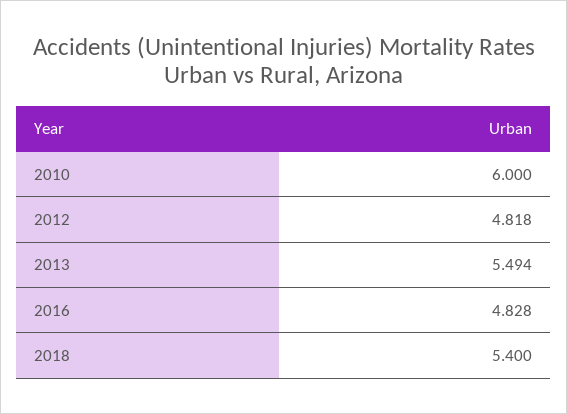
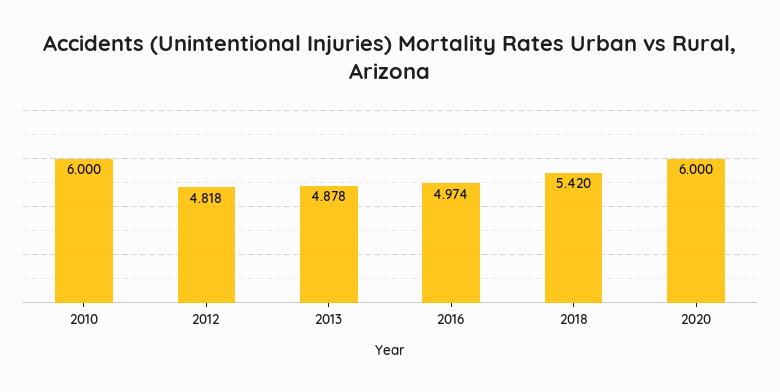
2013: 5.494 -> 4.878
2016: 4.828 -> 4.974
2018: 5.4 -> 5.42
2020: none -> 6

